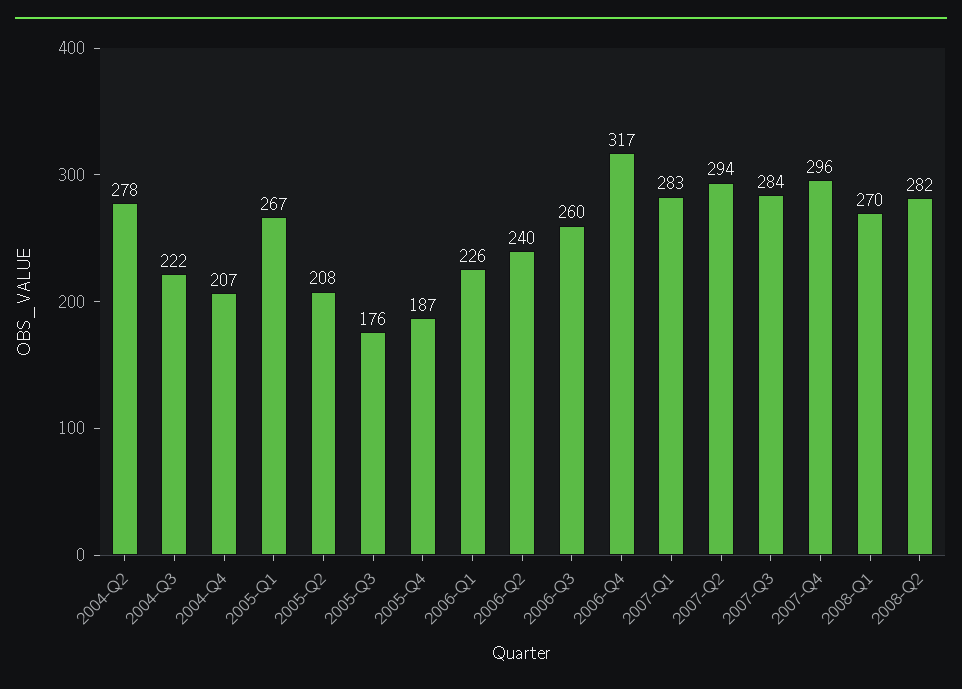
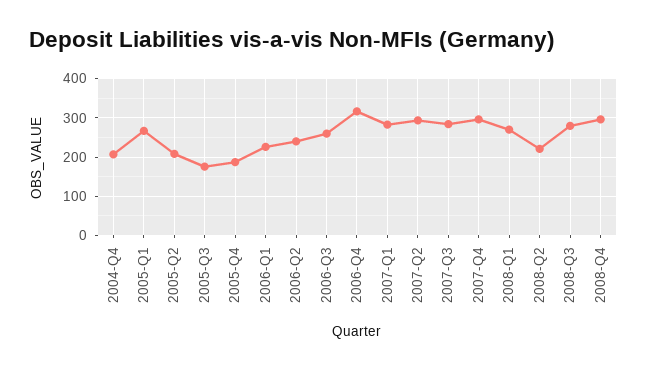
2004-Q2: 278 -> none
2004-Q3: 222 -> none
2008-Q2: 282 -> 220
2008-Q3: none -> 280
2008-Q4: none -> 300

